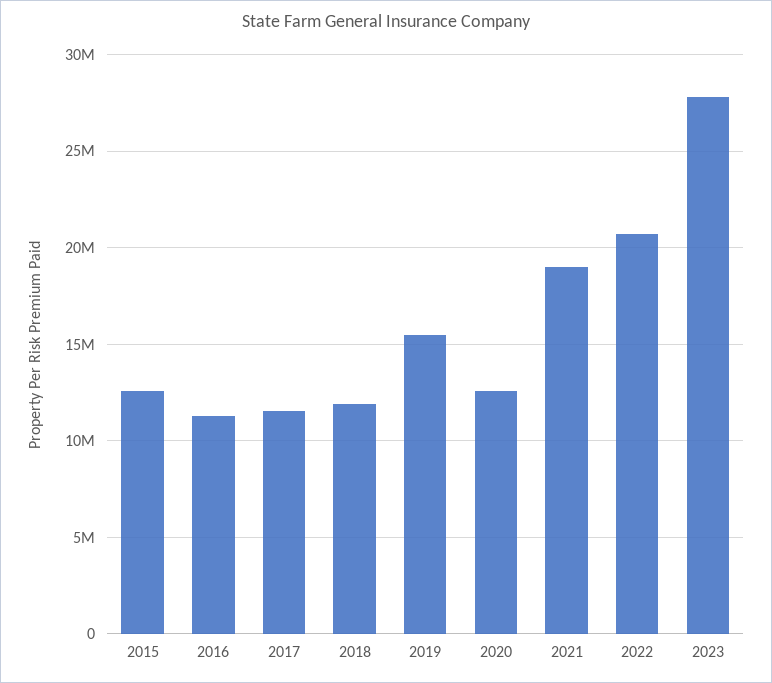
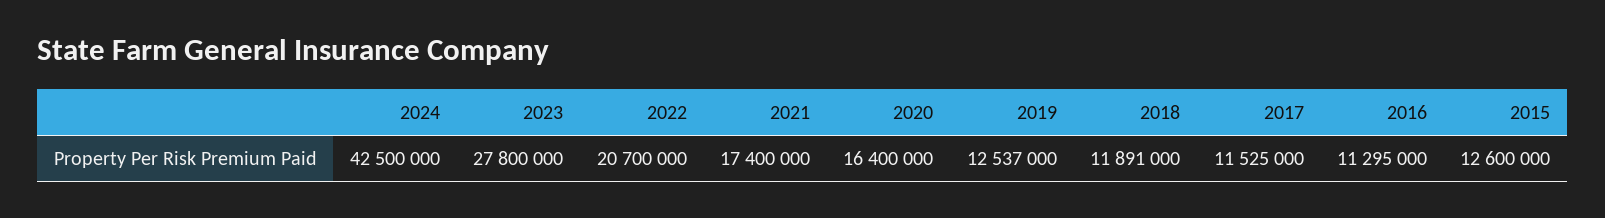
2019: 15500000 -> 12537000
2020: 12500000 -> 16400000
2021: 19000000 -> 17400000
2024: none -> 42500000

